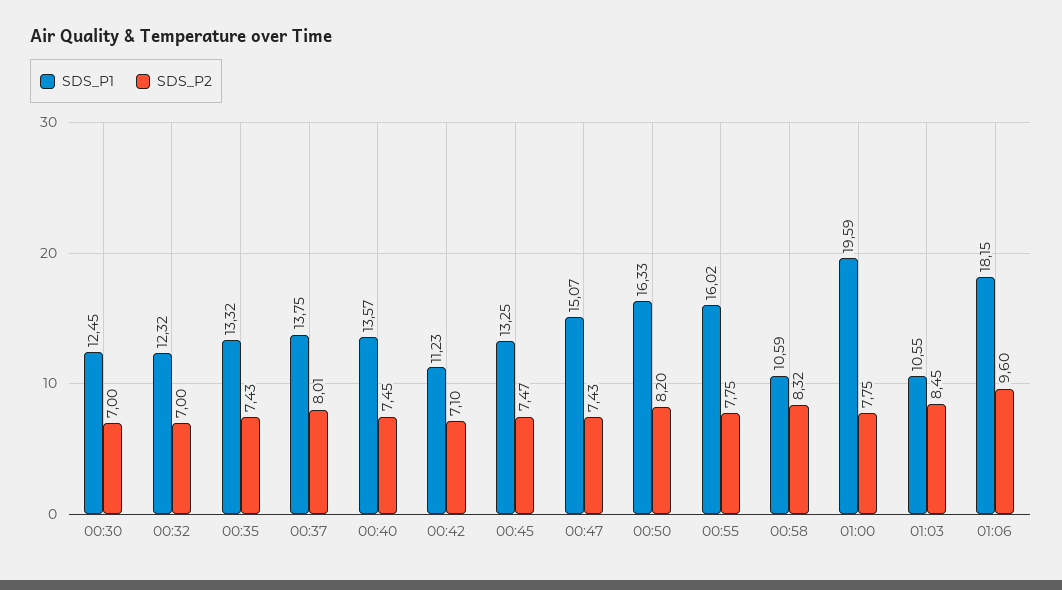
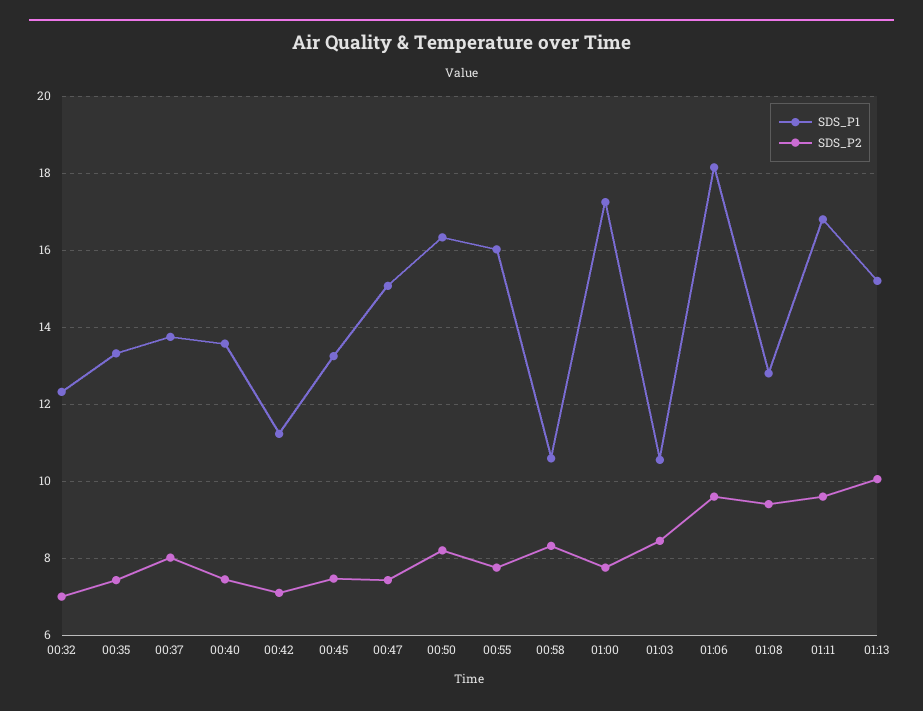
SDS_P1, 00:30: 12.45 -> none
SDS_P2, 00:30: 7 -> none
SDS_P1, 01:00: 19.59 -> 17.2
SDS_P1, 01:08: none -> 12.8
SDS_P2, 01:08: none -> 9.4
SDS_P1, 01:11: none -> 16.8
SDS_P2, 01:11: none -> 9.6
SDS_P1, 01:13: none -> 15.2
SDS_P2, 01:13: none -> 10

